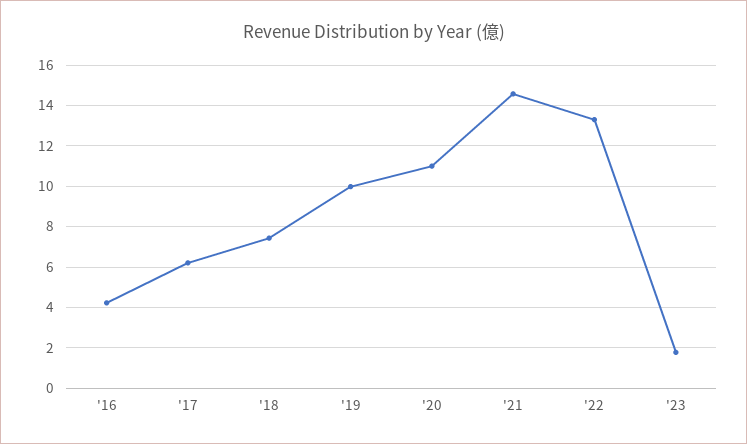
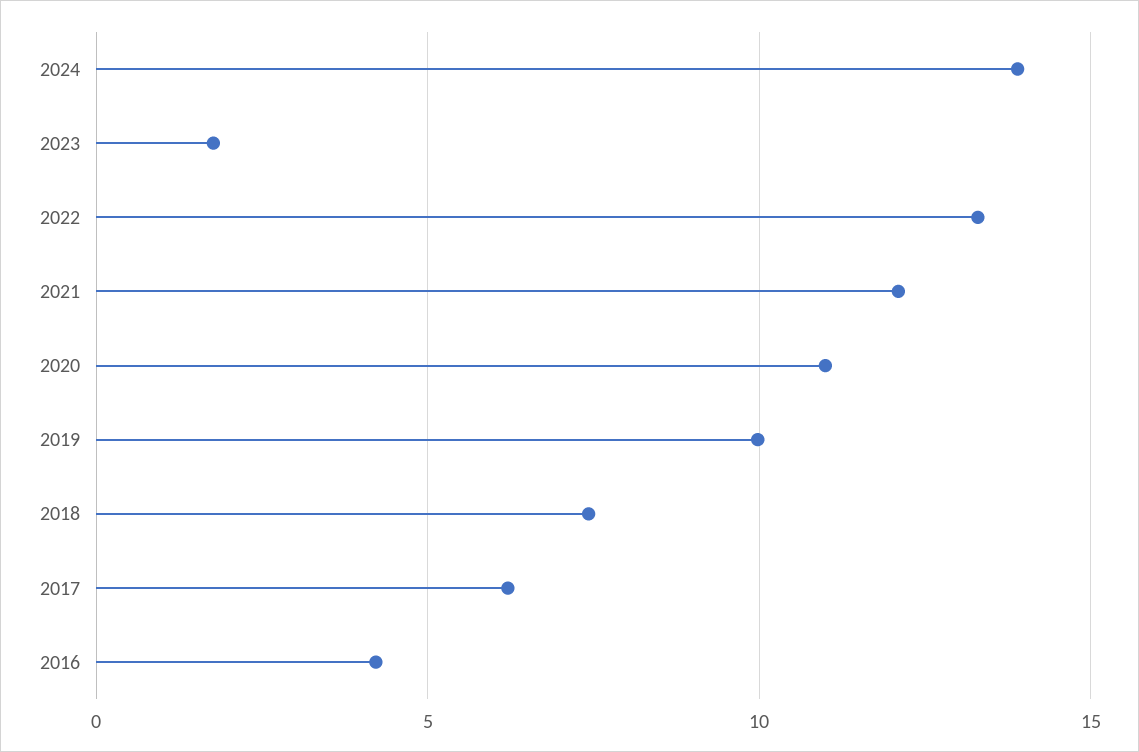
'21: 14.5 -> 12
2024: none -> 14

